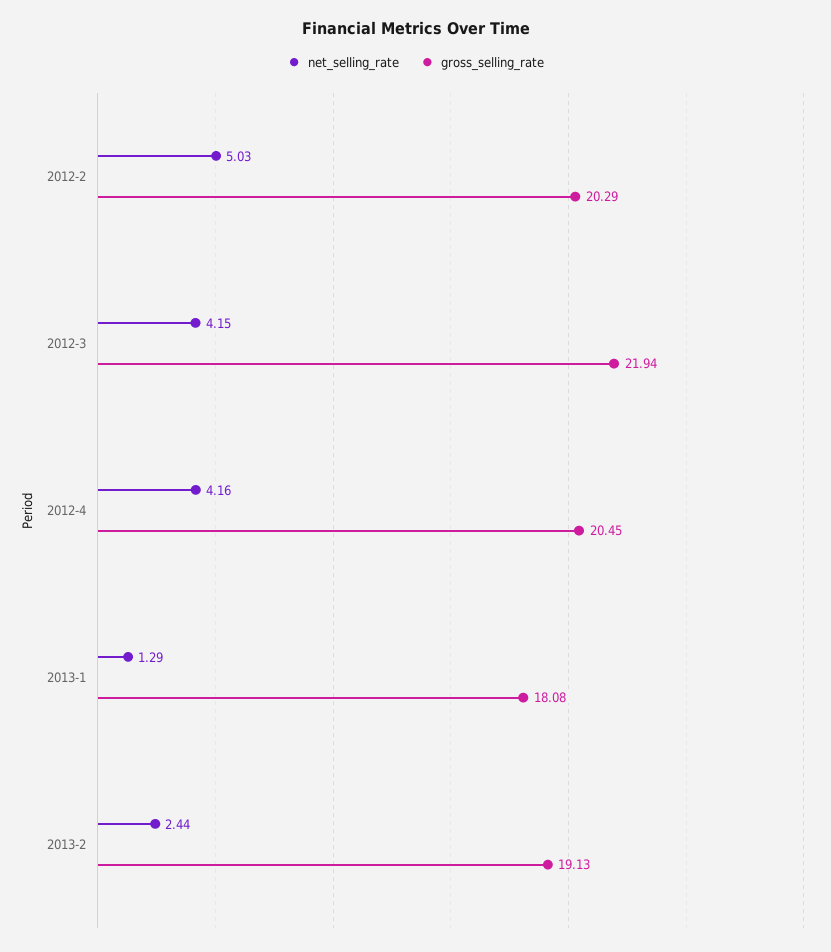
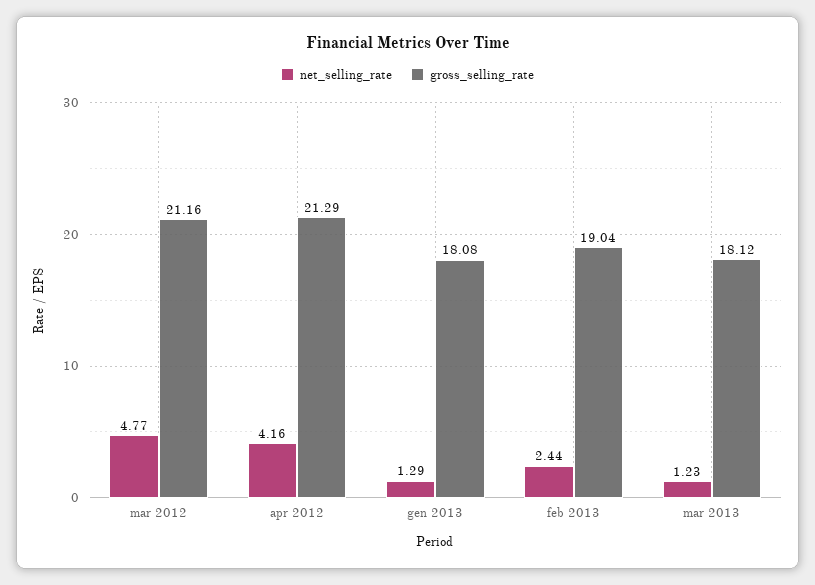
net_selling_rate, 2012-2: 5.03 -> none
gross_selling_rate, 2012-2: 20.29 -> none
net_selling_rate, 2012-3: 4.15 -> 4.77
gross_selling_rate, 2012-3: 21.94 -> 21.16
gross_selling_rate, 2012-4: 20.45 -> 21.29
gross_selling_rate, 2013-2: 19.13 -> 19.04
net_selling_rate, mar 2013: none -> 1.23
gross_selling_rate, mar 2013: none -> 18.12

